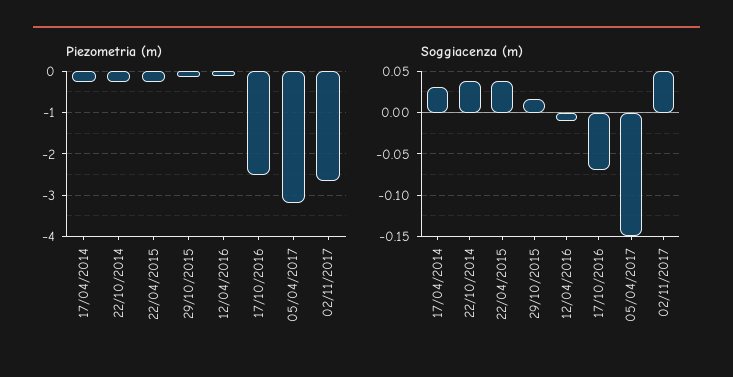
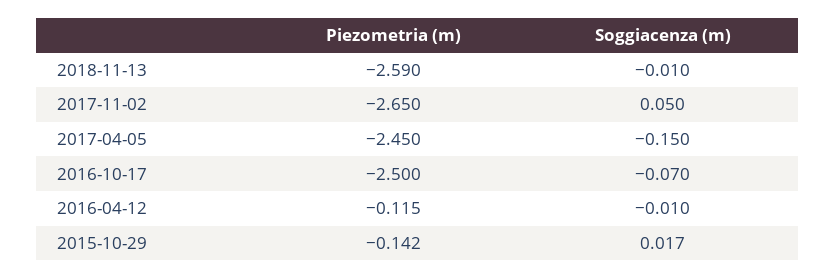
Piezometria (m), 17/04/2014: -0.2 -> none
Piezometria (m), 22/10/2014: -0.2 -> none
Piezometria (m), 22/04/2015: -0.2 -> none
Piezometria (m), 05/04/2017: -3.2 -> -2.45
Soggiacenza (m), 17/04/2014: 0.03 -> none
Soggiacenza (m), 22/10/2014: 0.04 -> none
Soggiacenza (m), 22/04/2015: 0.04 -> none
Piezometria (m), 2018-11-13: none -> -2.59
Soggiacenza (m), 2018-11-13: none -> -0.01

